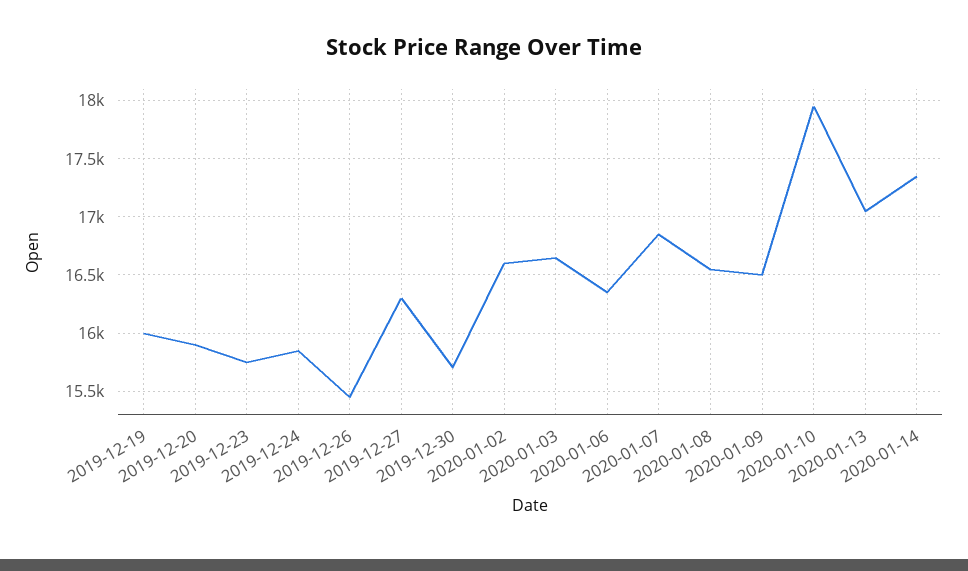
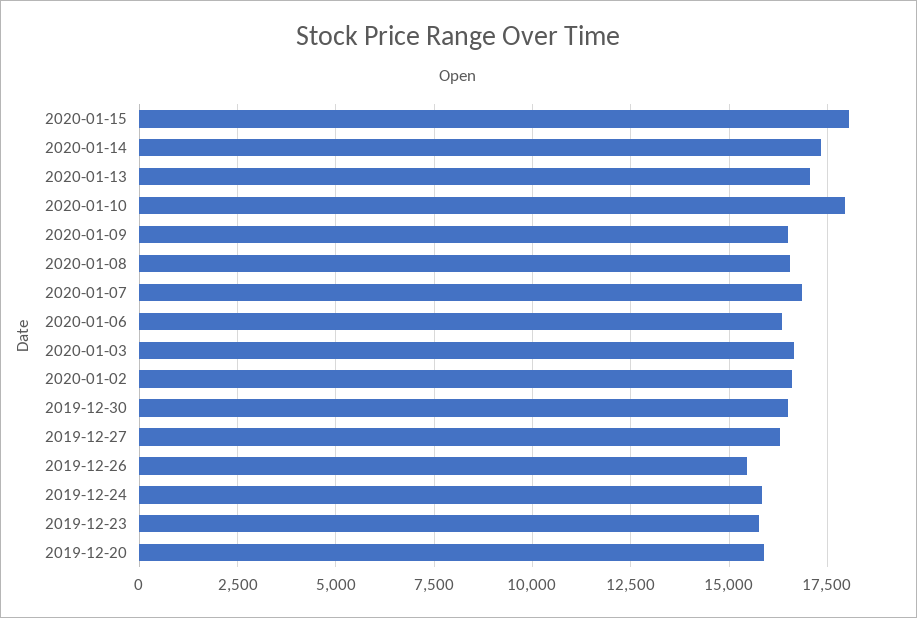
2019-12-19: 16000 -> none
2019-12-30: 15700 -> 16500
2020-01-15: none -> 18000

